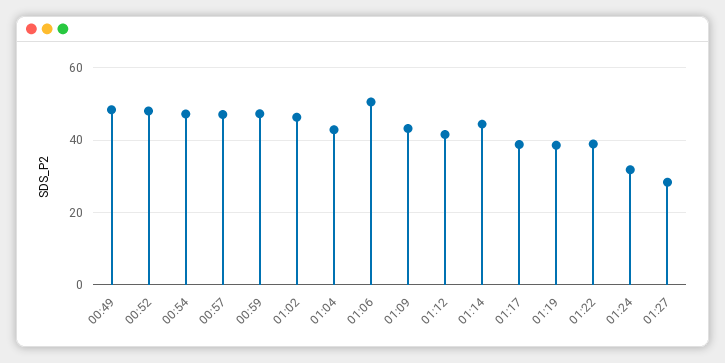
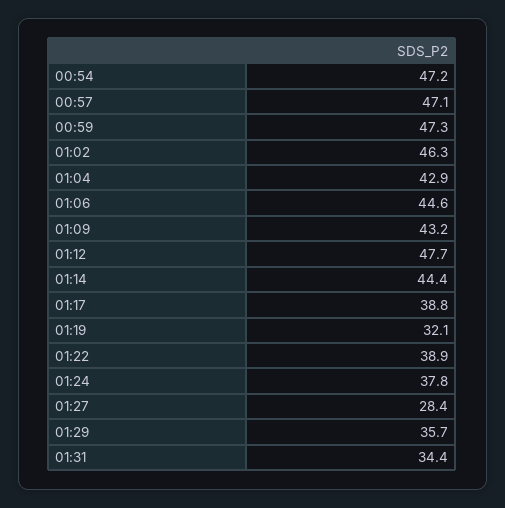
00:49: 48 -> none
00:52: 48 -> none
01:06: 50 -> 44.6
01:12: 42 -> 47.7
01:19: 38 -> 32.1
01:24: 32 -> 37.8
01:29: none -> 35.7
01:31: none -> 34.4

